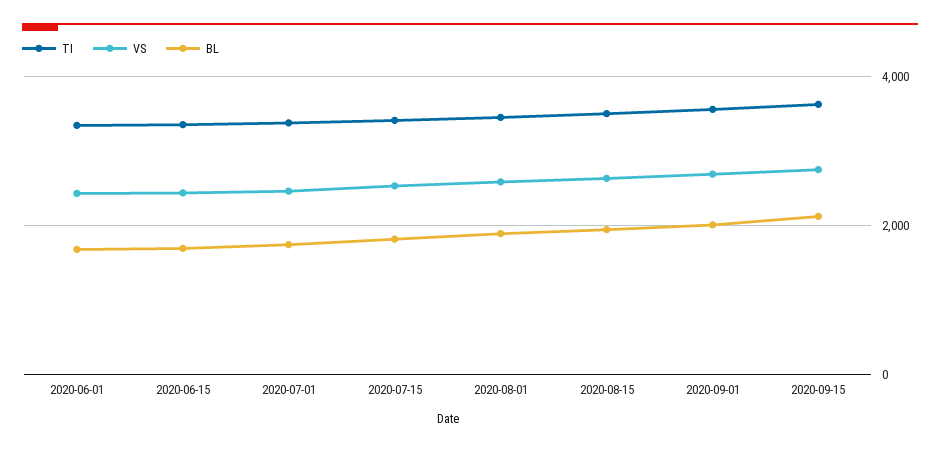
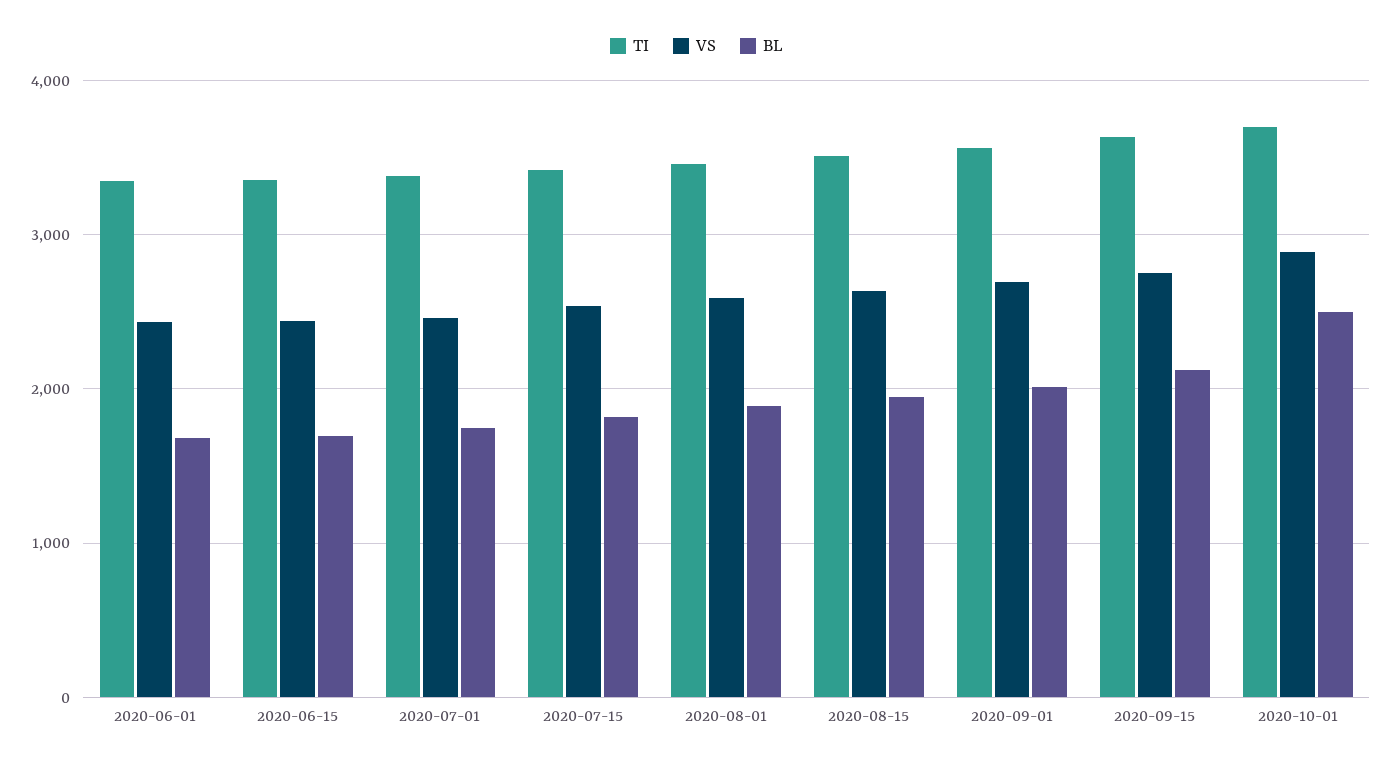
TI, 2020-10-01: none -> 3700
VS, 2020-10-01: none -> 2900
BL, 2020-10-01: none -> 2500

